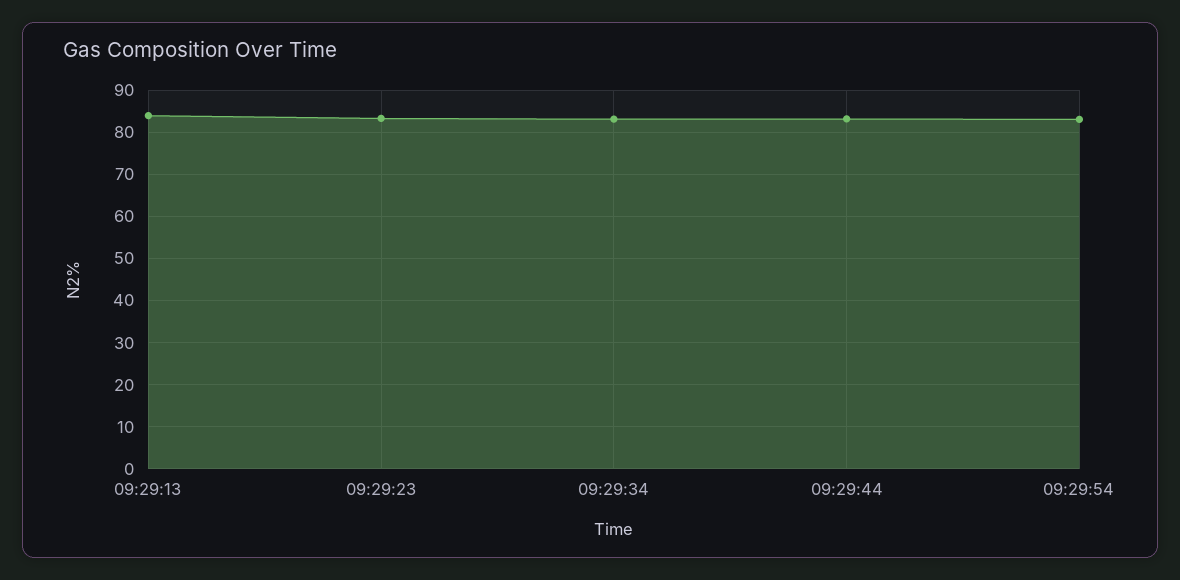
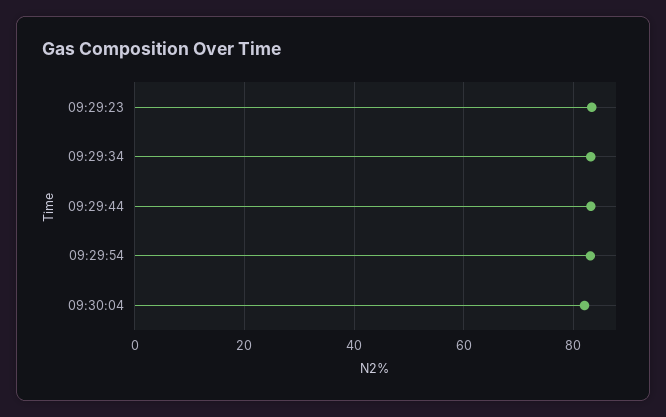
09:29:13: 84 -> none
09:30:04: none -> 82

